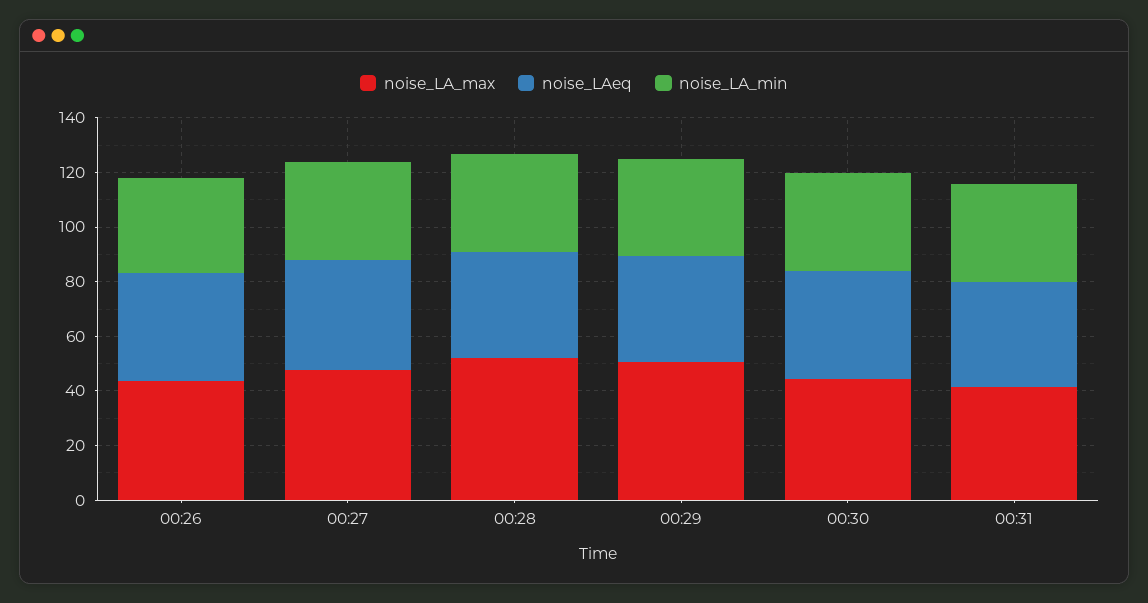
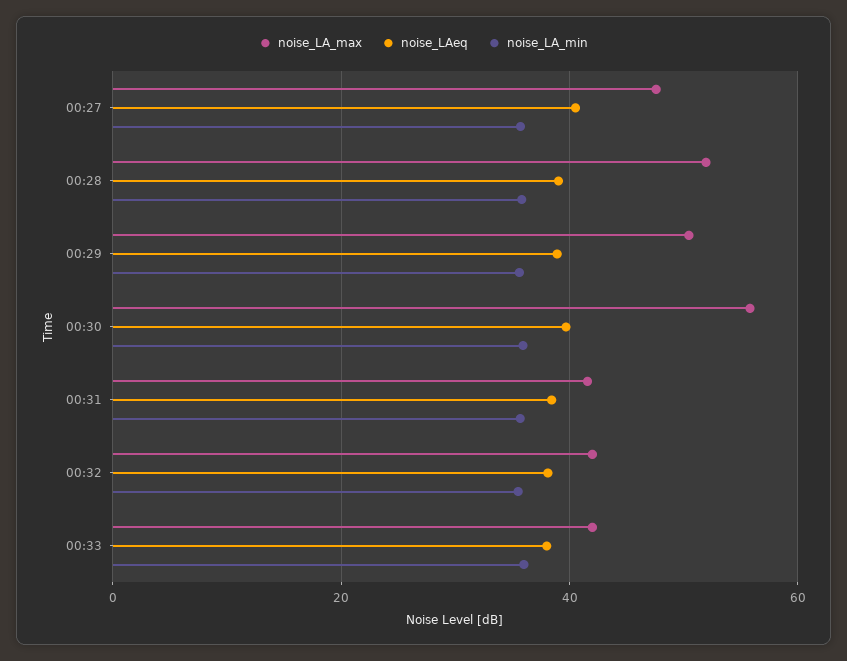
noise_LA_max, 00:26: 45 -> none
noise_LAeq, 00:26: 40 -> none
noise_LA_min, 00:26: 35 -> none
noise_LA_max, 00:30: 45 -> 56
noise_LA_max, 00:32: none -> 42
noise_LAeq, 00:32: none -> 38
noise_LA_min, 00:32: none -> 36
noise_LA_max, 00:33: none -> 42
noise_LAeq, 00:33: none -> 38
noise_LA_min, 00:33: none -> 36

